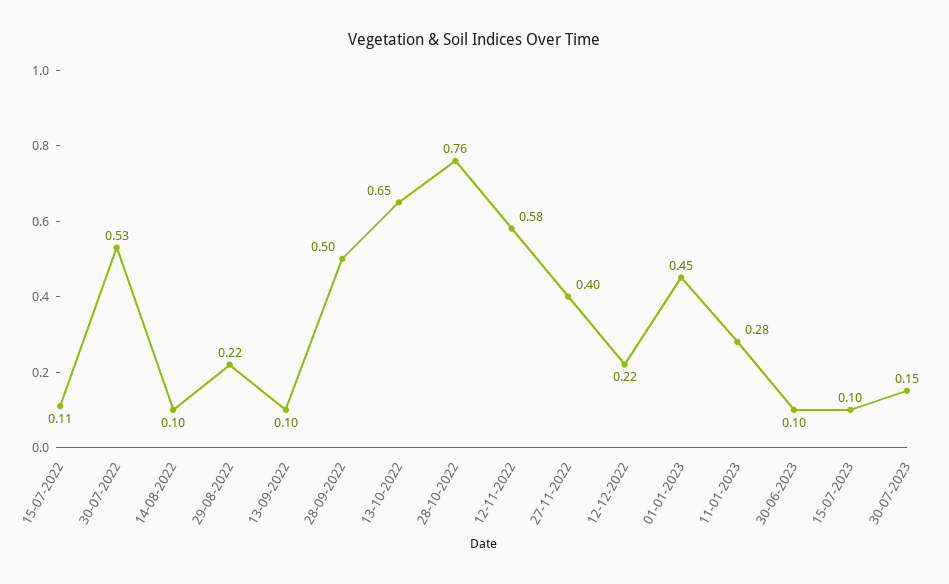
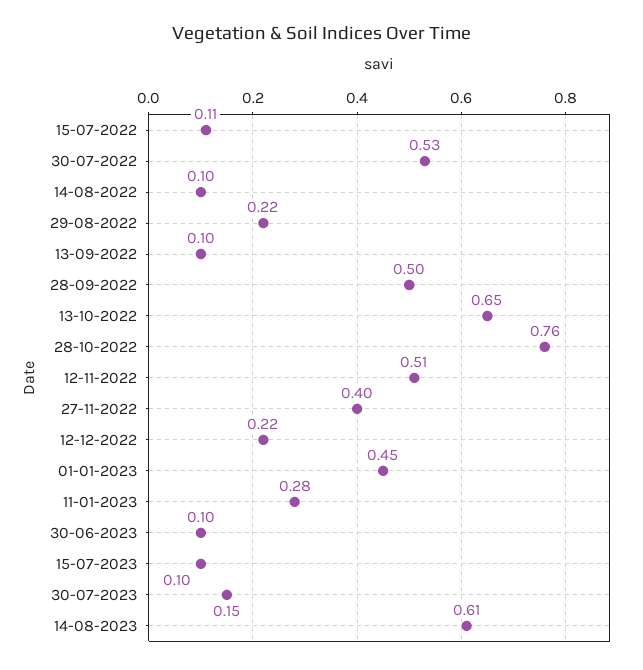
12-11-2022: 0.58 -> 0.51
14-08-2023: none -> 0.61

